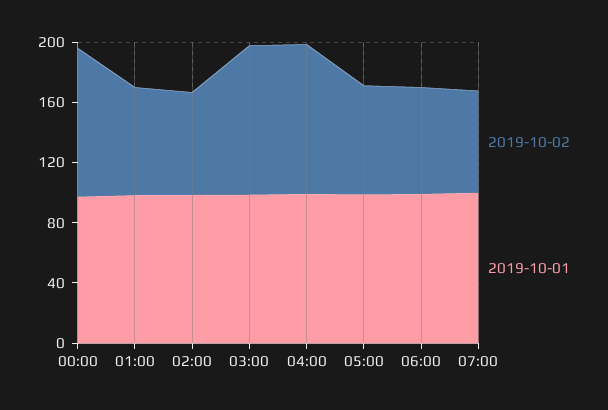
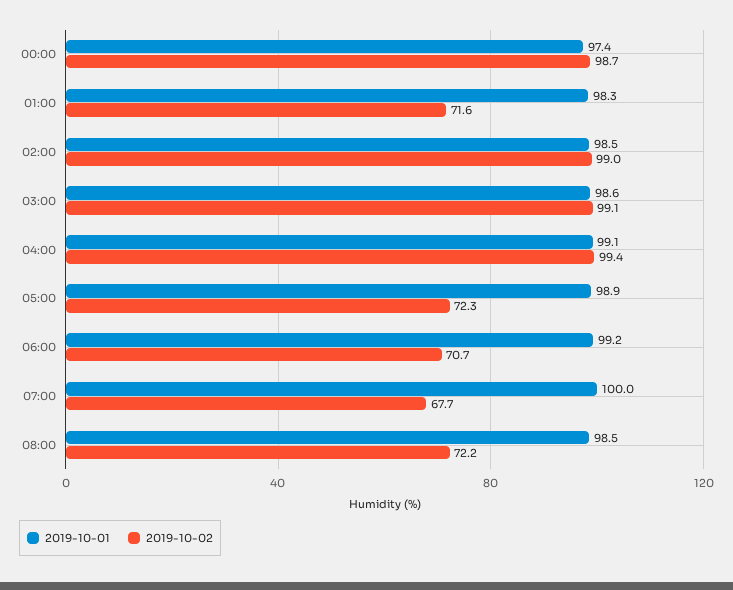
2019-10-02, 02:00: 70 -> 99
2019-10-01, 08:00: none -> 98.5
2019-10-02, 08:00: none -> 72.2

